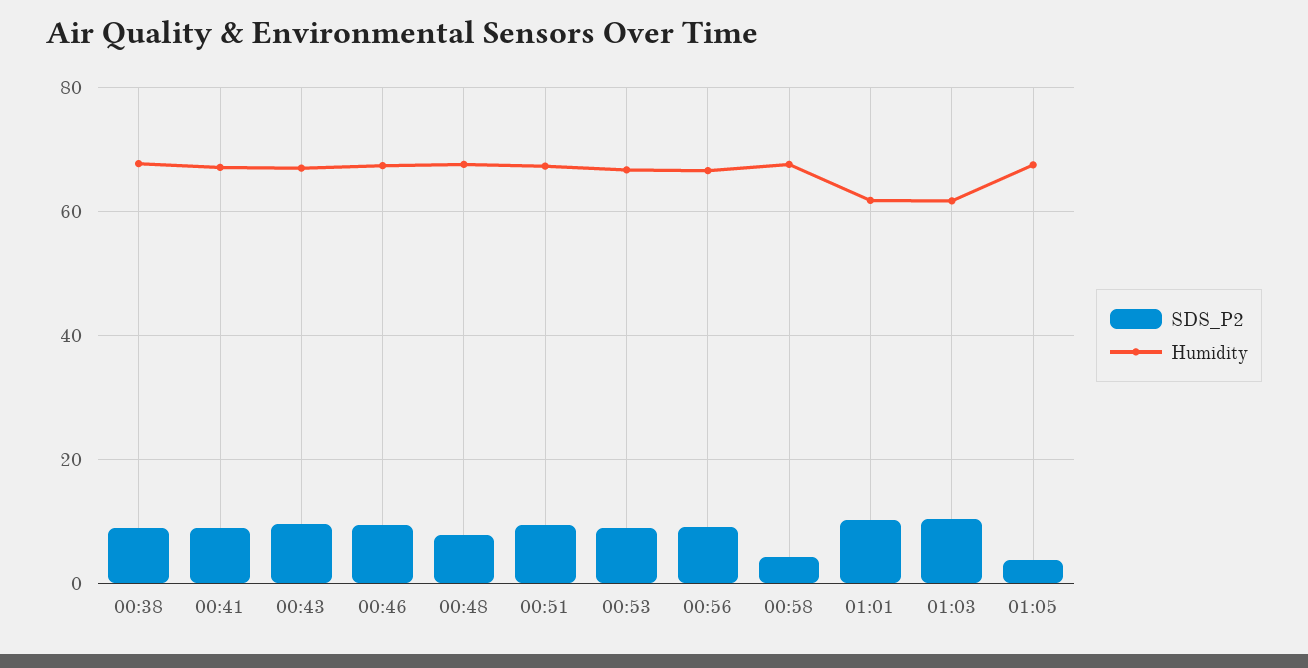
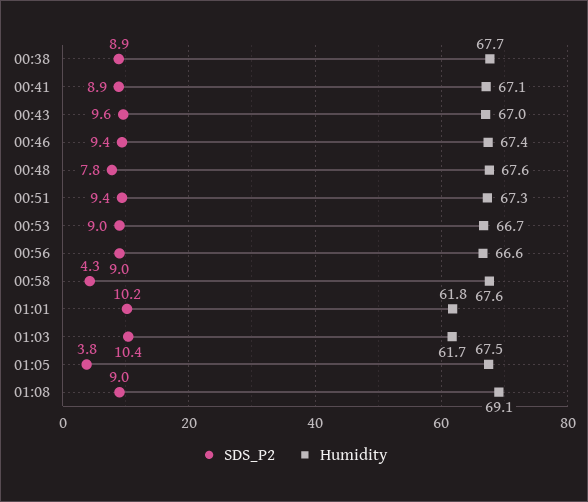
SDS_P2, 01:08: none -> 9
Humidity, 01:08: none -> 69.1

